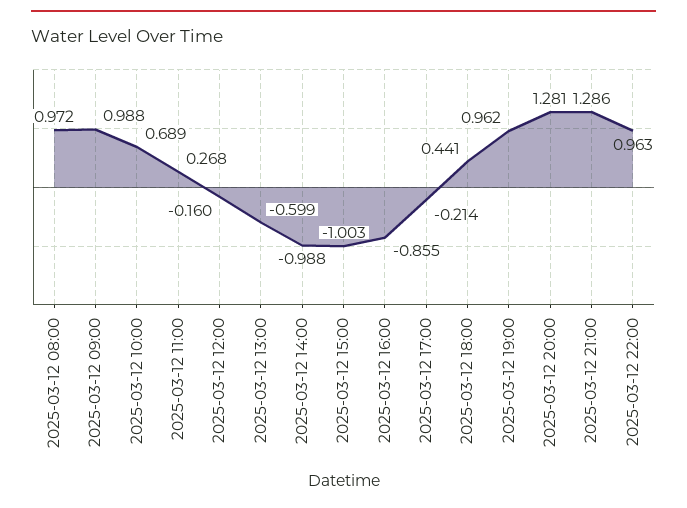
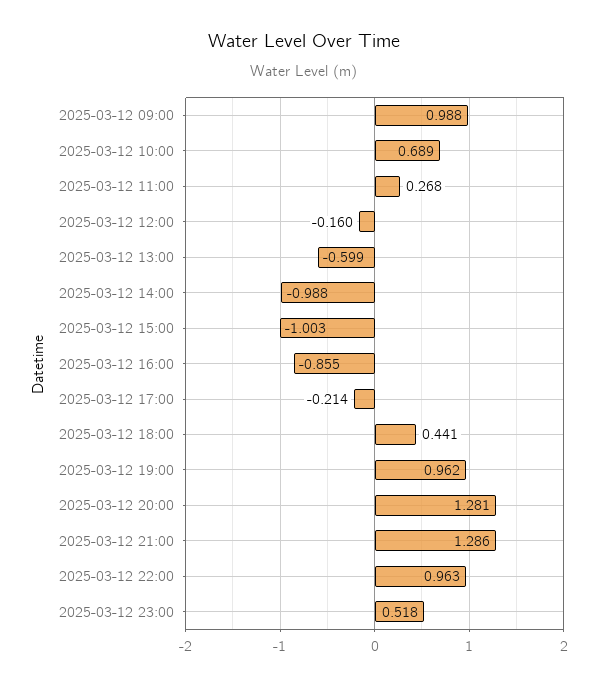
2025-03-12 08:00: 0.972 -> none
2025-03-12 23:00: none -> 0.518

